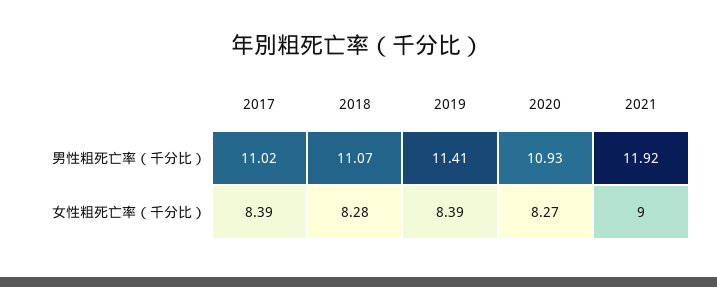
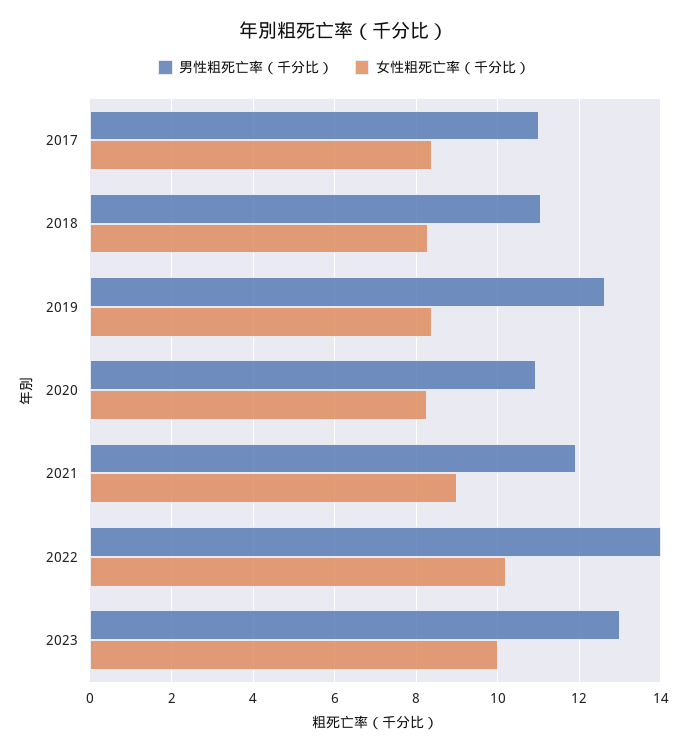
男性粗死亡率（千分比）, 2019: 11.41 -> 12.6
男性粗死亡率（千分比）, 2022: none -> 14
女性粗死亡率（千分比）, 2022: none -> 10.2
男性粗死亡率（千分比）, 2023: none -> 13
女性粗死亡率（千分比）, 2023: none -> 10

